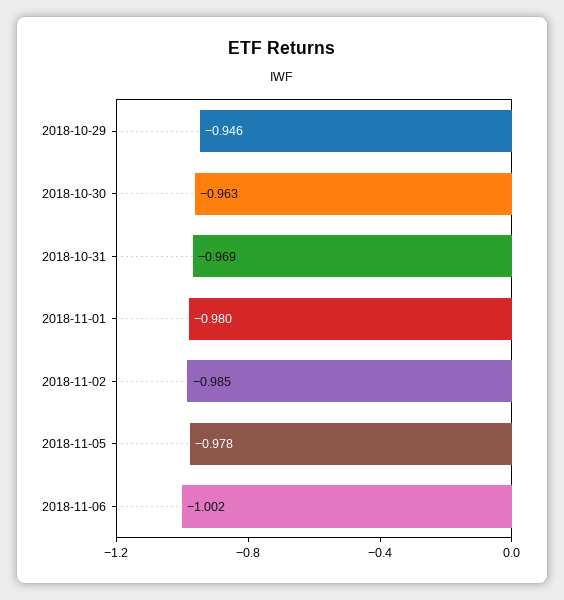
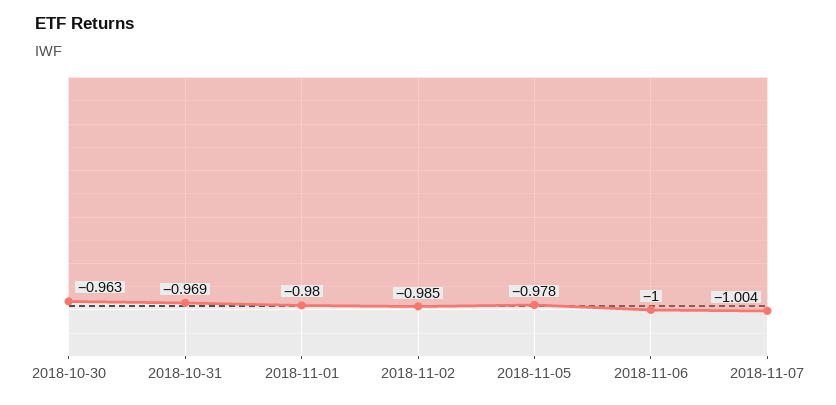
2018-10-29: -0.946 -> none
2018-11-06: -1.002 -> -1
2018-11-07: none -> -1.004

